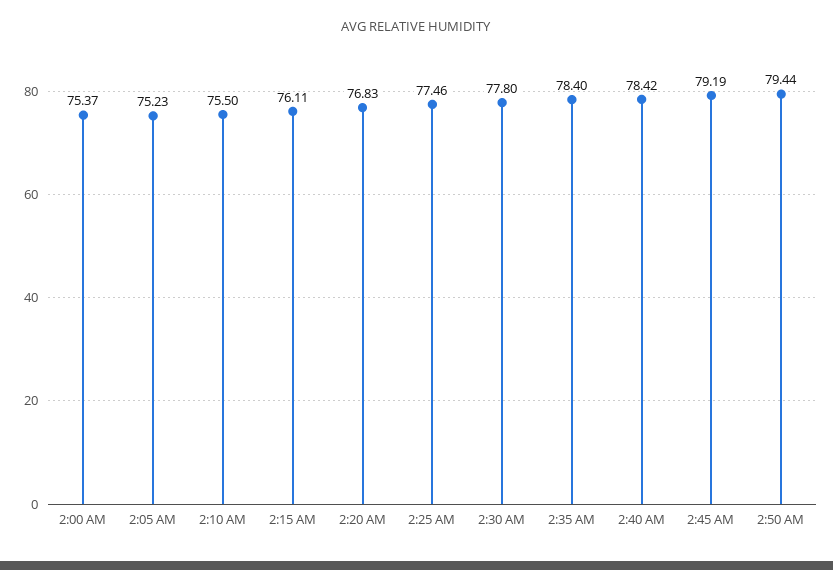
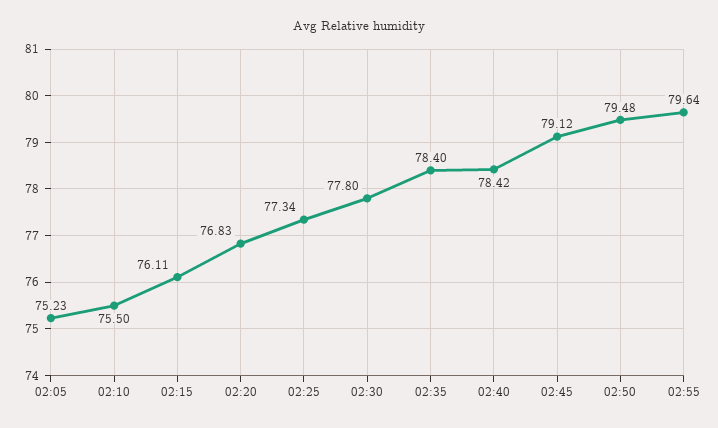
2:00 AM: 75.37 -> none
2:25 AM: 77.46 -> 77.34
2:45 AM: 79.19 -> 79.12
2:50 AM: 79.44 -> 79.48
02:55: none -> 79.64

